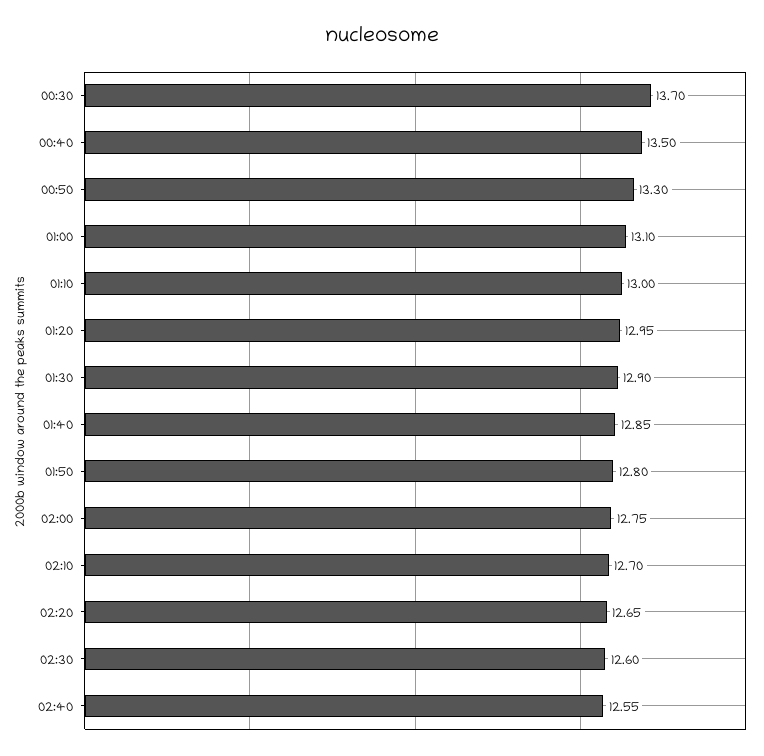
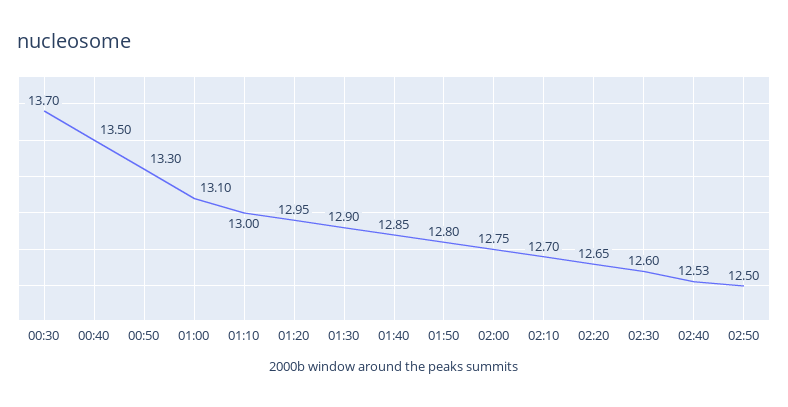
02:40: 12.55 -> 12.53
02:50: none -> 12.5

